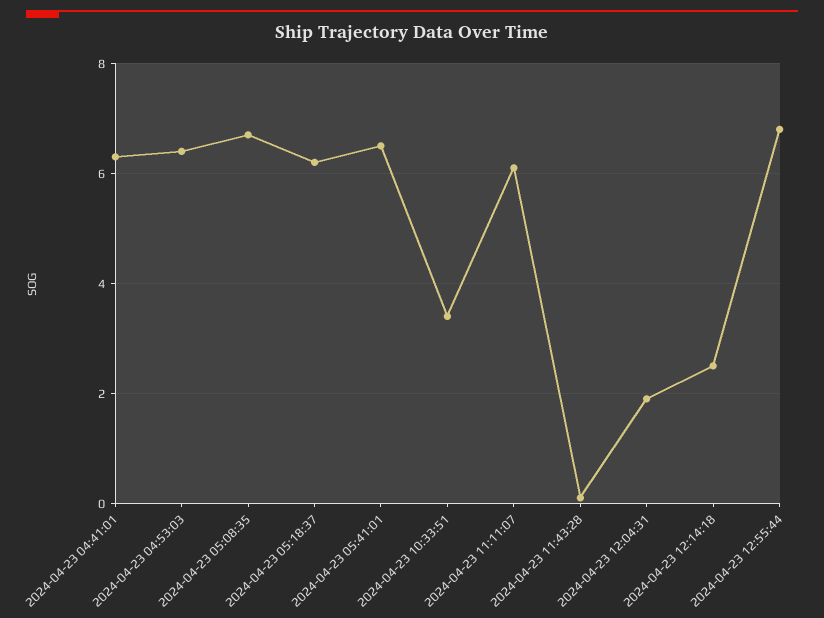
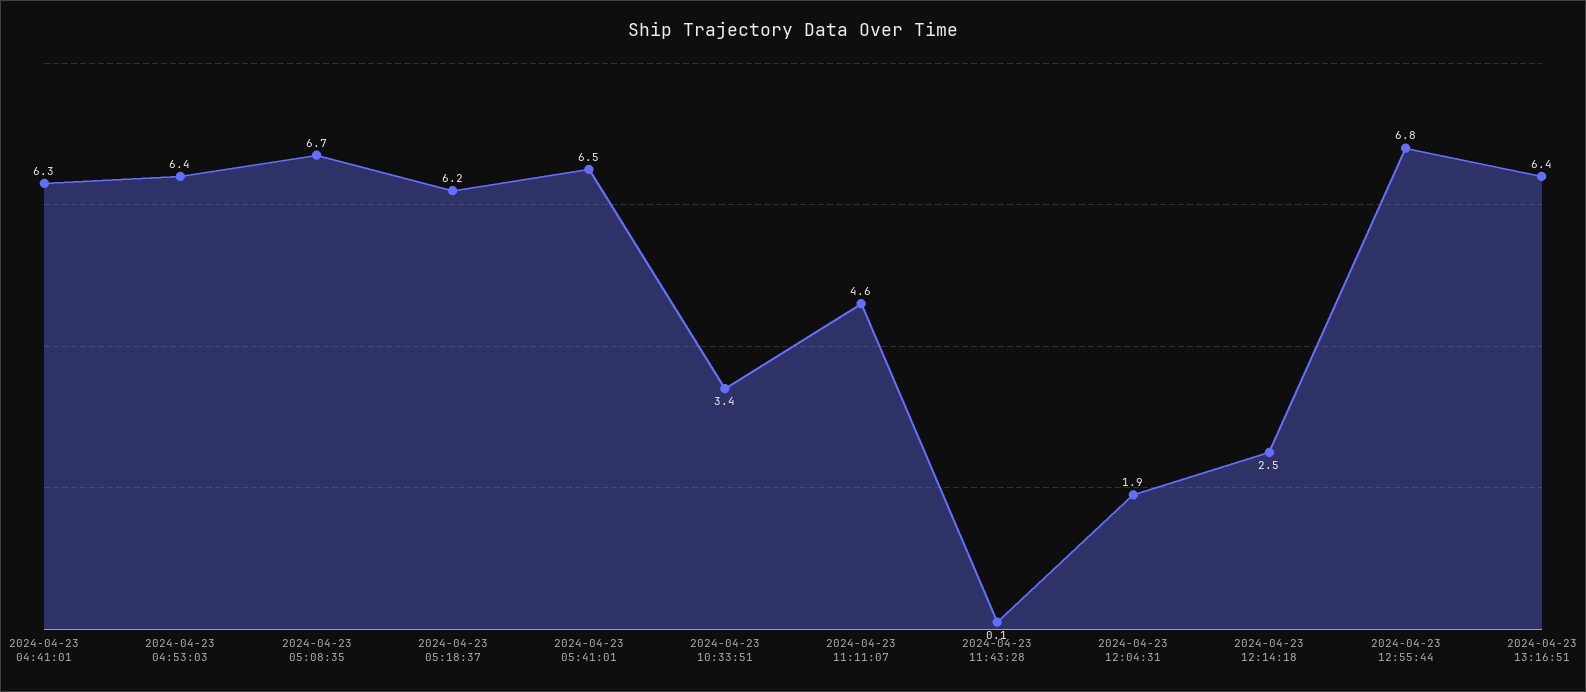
2024-04-23 11:11:07: 6 -> 4.6
2024-04-23 13:16:51: none -> 6.4

